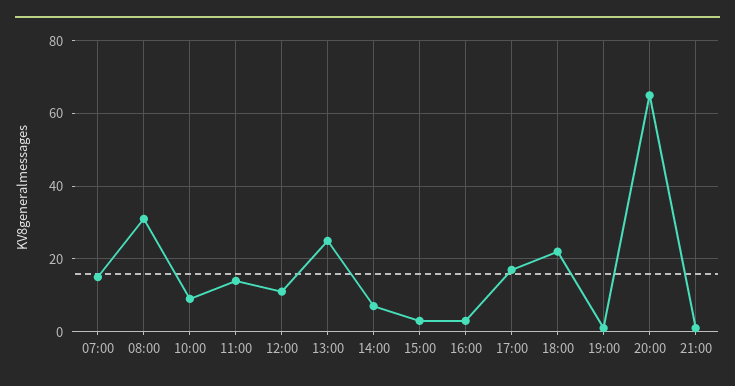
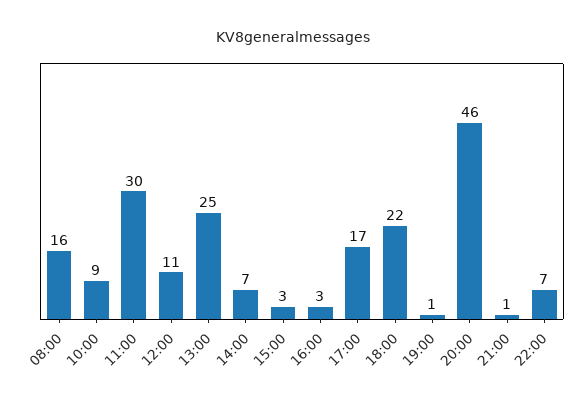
07:00: 15 -> none
08:00: 30 -> 16
11:00: 15 -> 30
20:00: 65 -> 46
22:00: none -> 7

